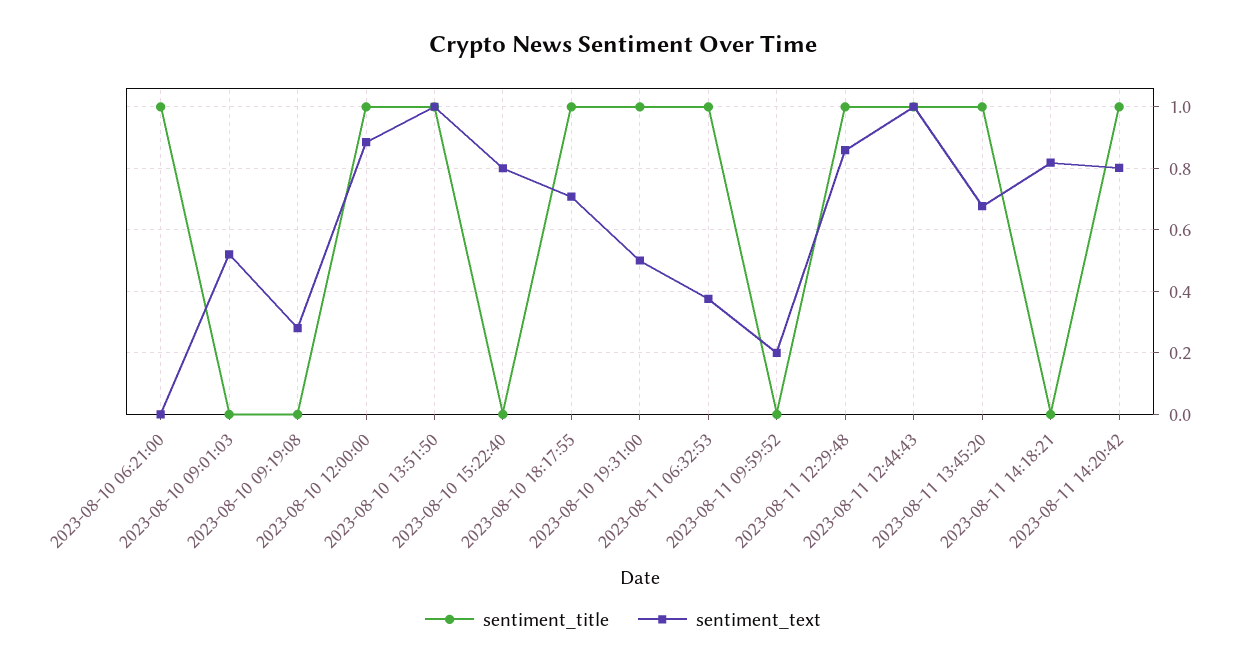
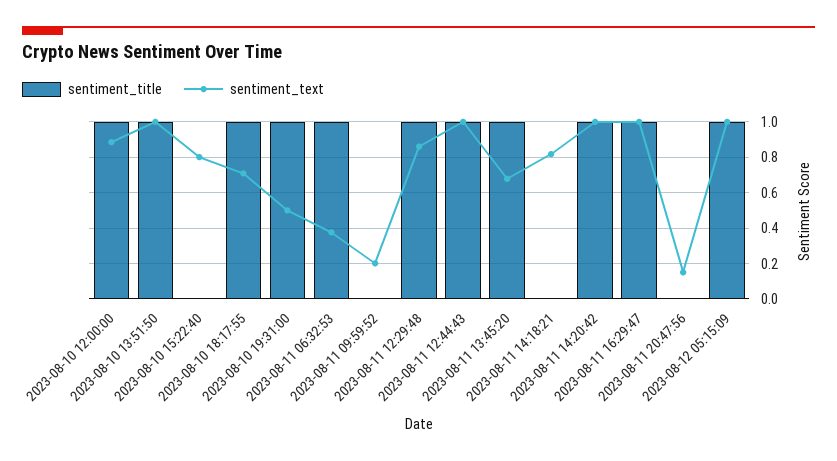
sentiment_title, 2023-08-10 06:21:00: 1 -> none
sentiment_text, 2023-08-10 06:21:00: 0 -> none
sentiment_title, 2023-08-10 09:01:03: 0 -> none
sentiment_text, 2023-08-10 09:01:03: 0.52 -> none
sentiment_title, 2023-08-10 09:19:08: 0 -> none
sentiment_text, 2023-08-10 09:19:08: 0.28 -> none
sentiment_text, 2023-08-11 14:20:42: 0.8 -> 1
sentiment_title, 2023-08-11 16:29:47: none -> 1
sentiment_text, 2023-08-11 16:29:47: none -> 1
sentiment_title, 2023-08-11 20:47:56: none -> 0
sentiment_text, 2023-08-11 20:47:56: none -> 0.15
sentiment_title, 2023-08-12 05:15:09: none -> 1
sentiment_text, 2023-08-12 05:15:09: none -> 1

